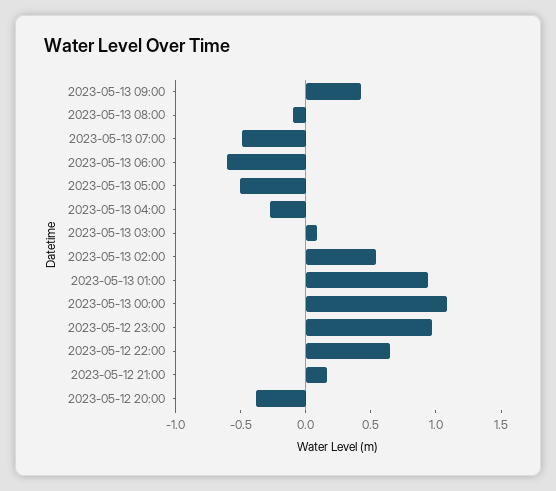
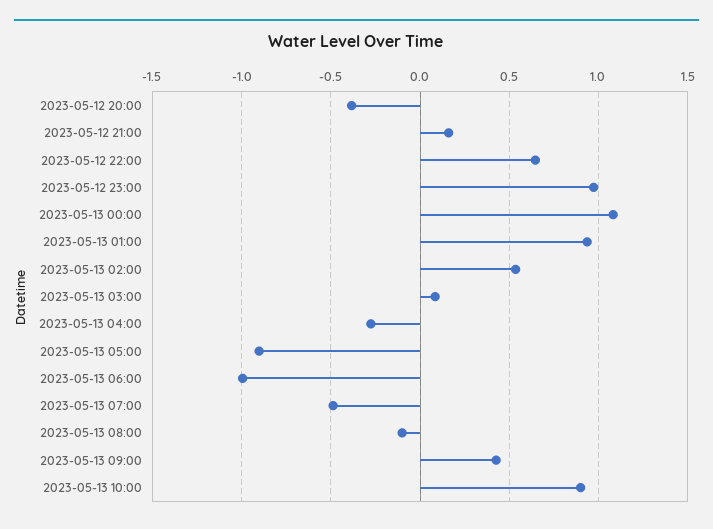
2023-05-13 06:00: -0.6 -> -1
2023-05-13 05:00: -0.5 -> -0.9
2023-05-13 10:00: none -> 0.9

